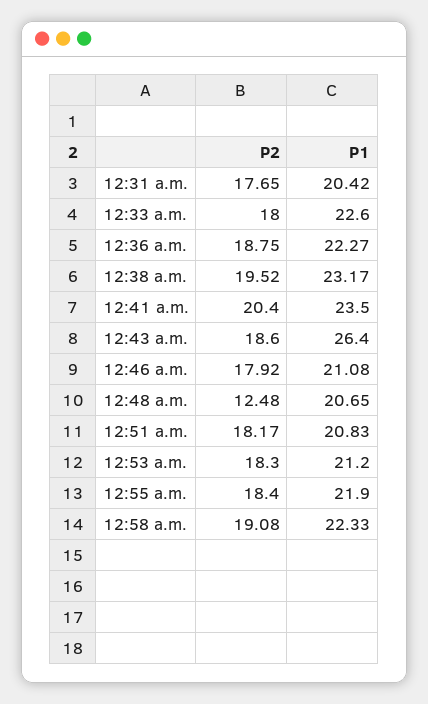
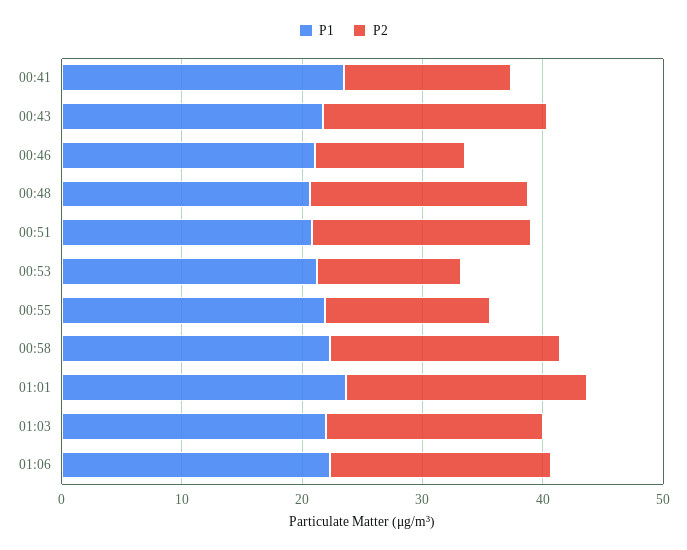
P2, 12:31 a.m.: 17.65 -> none
P1, 12:31 a.m.: 20.42 -> none
P2, 12:33 a.m.: 18 -> none
P1, 12:33 a.m.: 22.6 -> none
P2, 12:36 a.m.: 18.75 -> none
P1, 12:36 a.m.: 22.27 -> none
P2, 12:38 a.m.: 19.52 -> none
P1, 12:38 a.m.: 23.17 -> none
P2, 12:41 a.m.: 20.4 -> 14
P1, 12:43 a.m.: 26.4 -> 22
P2, 12:46 a.m.: 17.92 -> 12
P2, 12:48 a.m.: 12.48 -> 18
P2, 12:53 a.m.: 18.3 -> 12
P2, 12:55 a.m.: 18.4 -> 14
P1, 01:01: none -> 24
P2, 01:01: none -> 20
P1, 01:03: none -> 22
P2, 01:03: none -> 18
P1, 01:06: none -> 22
P2, 01:06: none -> 18

